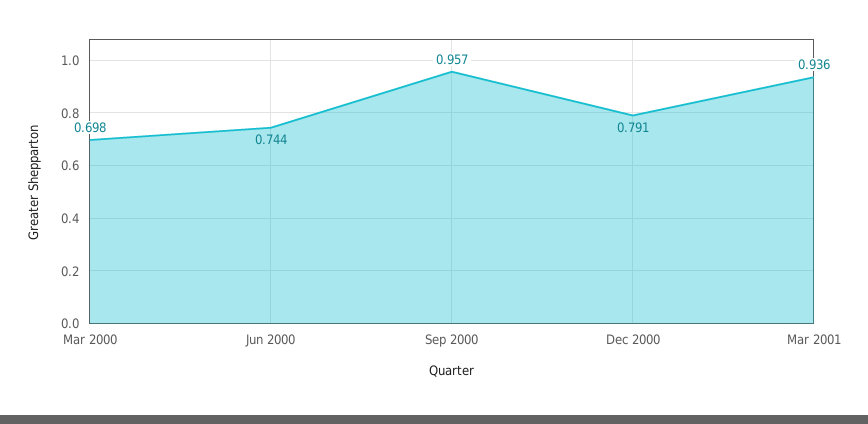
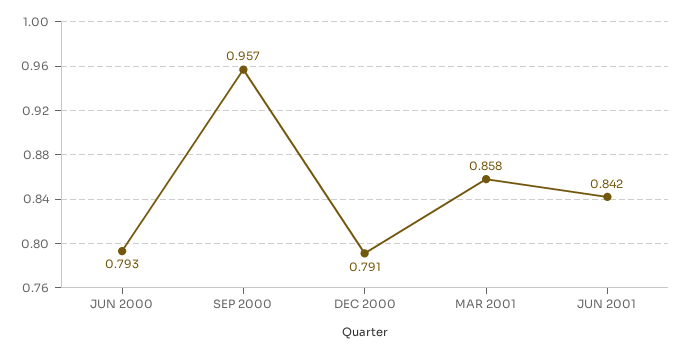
Mar 2000: 0.698 -> none
Jun 2000: 0.744 -> 0.793
Mar 2001: 0.936 -> 0.858
JUN 2001: none -> 0.842

